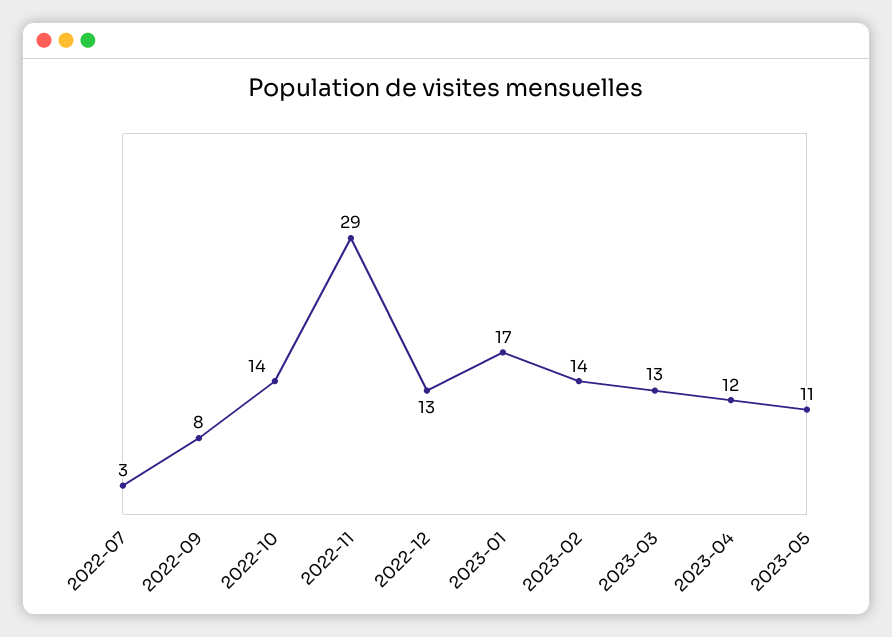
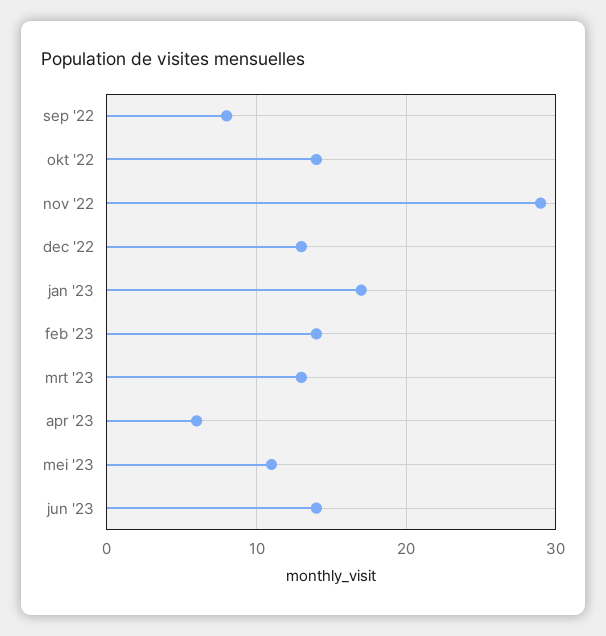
2022-07: 3 -> none
2023-04: 12 -> 6
jun '23: none -> 14

